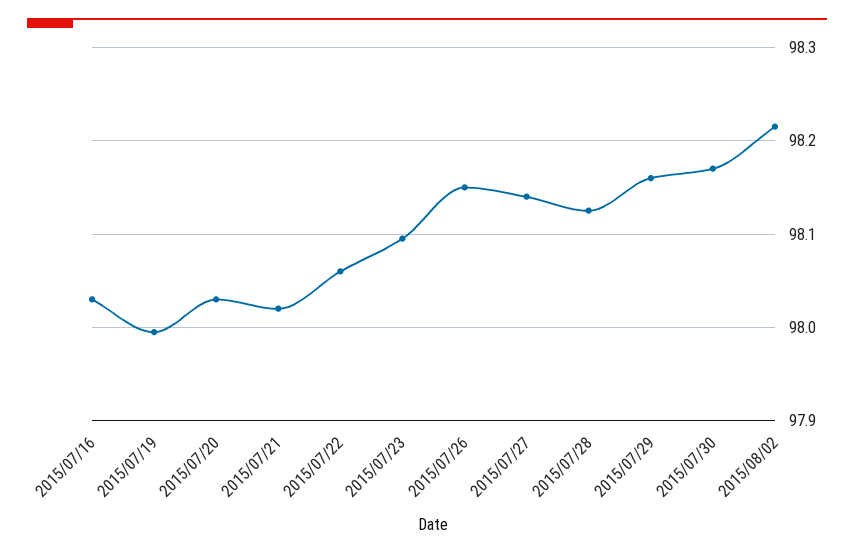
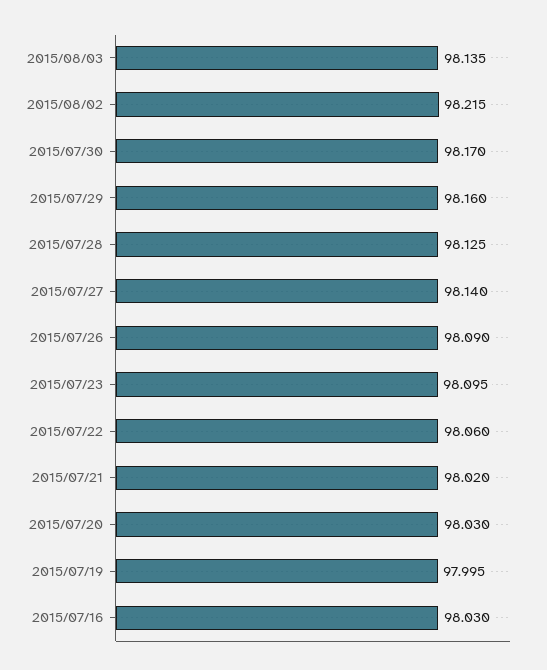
2015/07/26: 98.15 -> 98.09
2015/08/03: none -> 98.135

